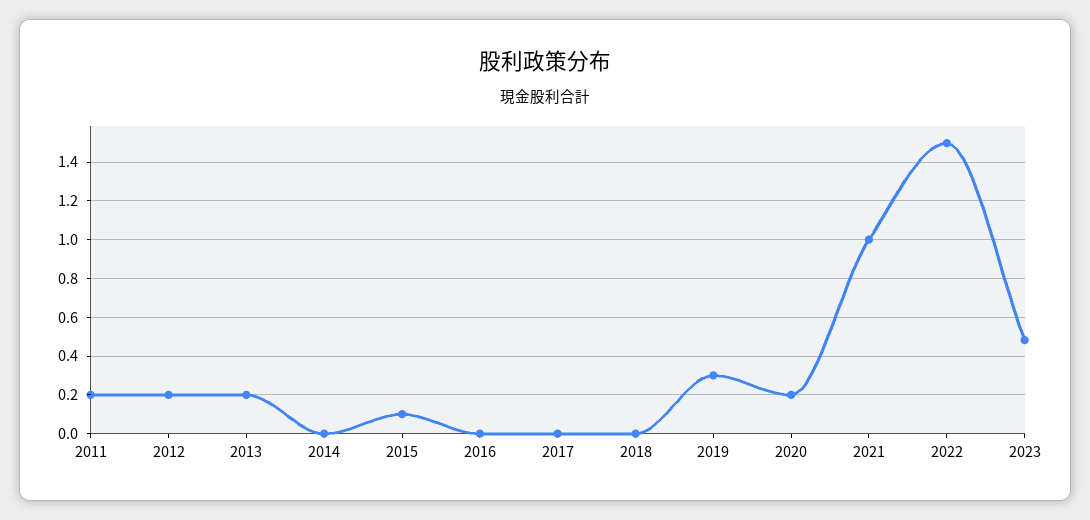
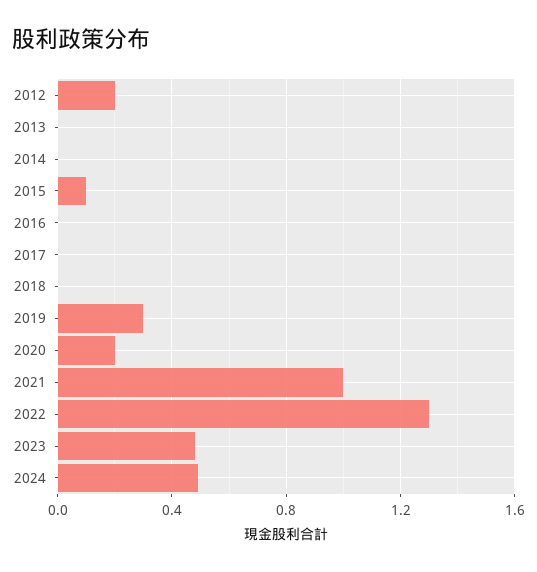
2011: 0.2 -> none
2013: 0.2 -> 0
2022: 1.5 -> 1.3
2024: none -> 0.5

